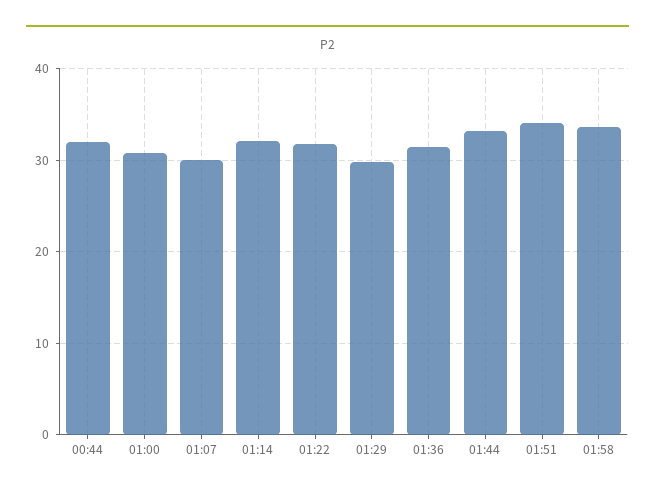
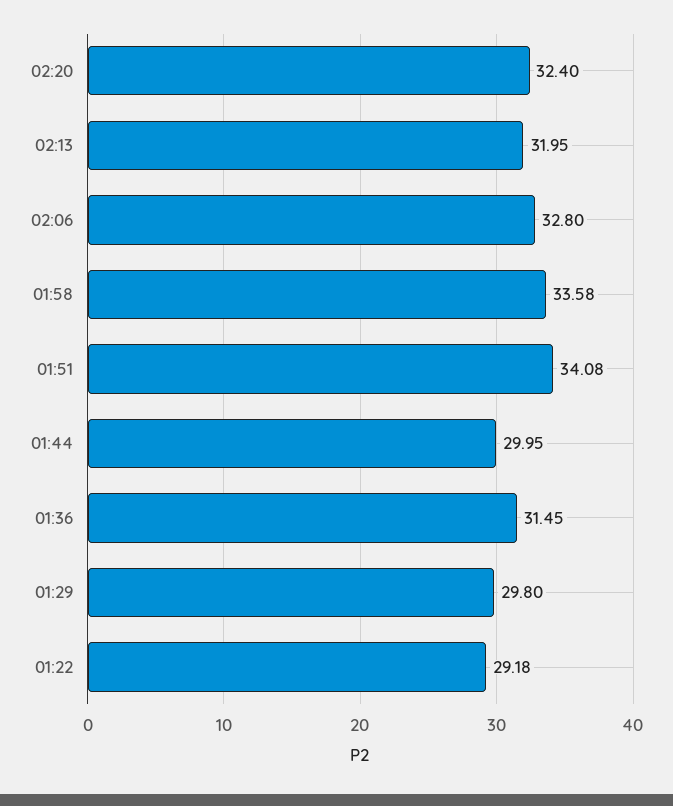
00:44: 32 -> none
01:00: 31 -> none
01:07: 30 -> none
01:14: 32 -> none
01:22: 32 -> 29.18
01:44: 33 -> 29.95
02:20: none -> 32.4
02:13: none -> 31.95
02:06: none -> 32.8

